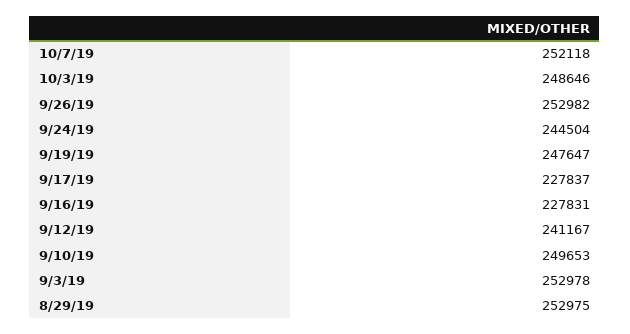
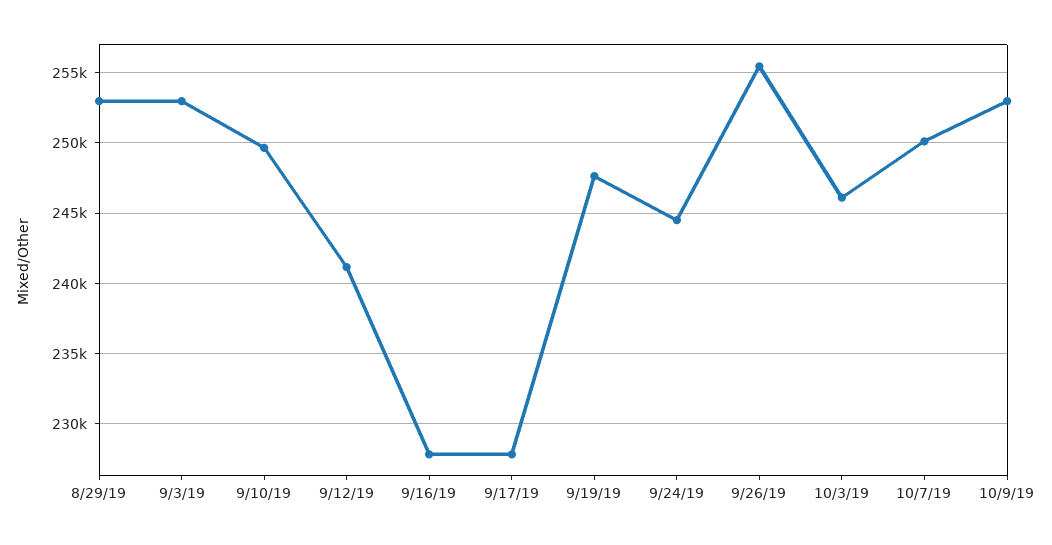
10/7/19: 252118 -> 250000
10/3/19: 248646 -> 246000
9/26/19: 252982 -> 255500
10/9/19: none -> 253000

